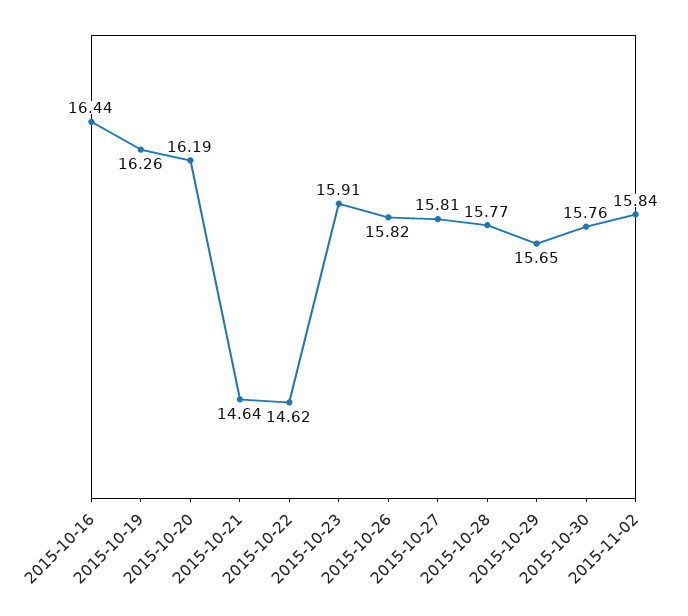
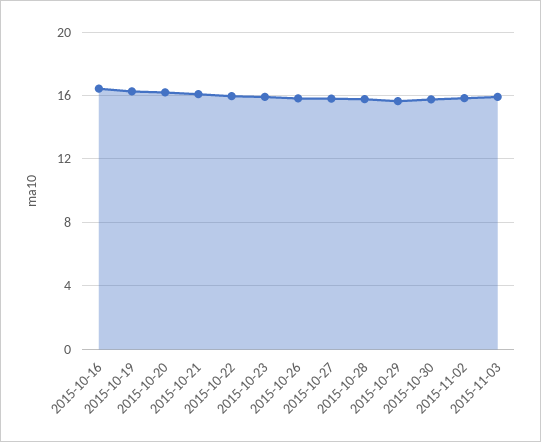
2015-10-21: 14.64 -> 16
2015-10-22: 14.62 -> 16
2015-11-03: none -> 16

